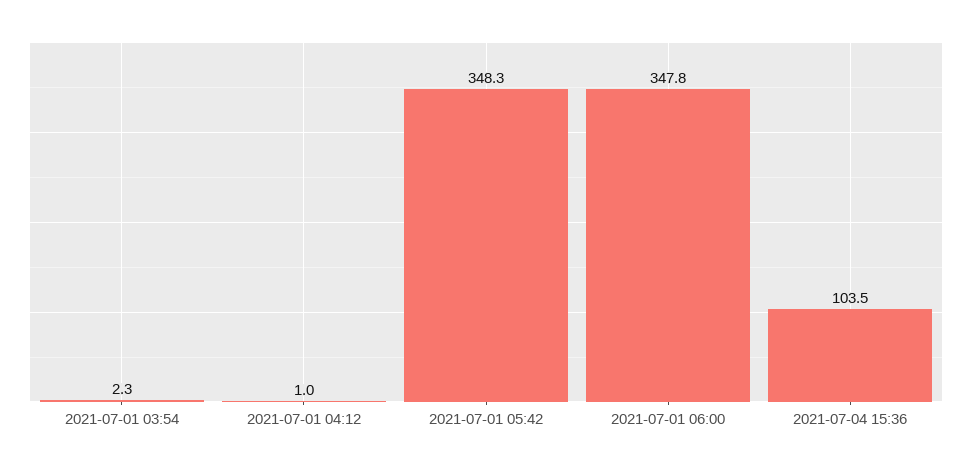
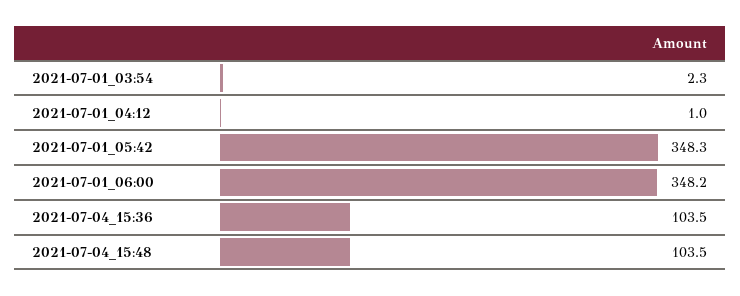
2021-07-01 06:00: 347.8 -> 348.2
2021-07-04_15:48: none -> 103.5

